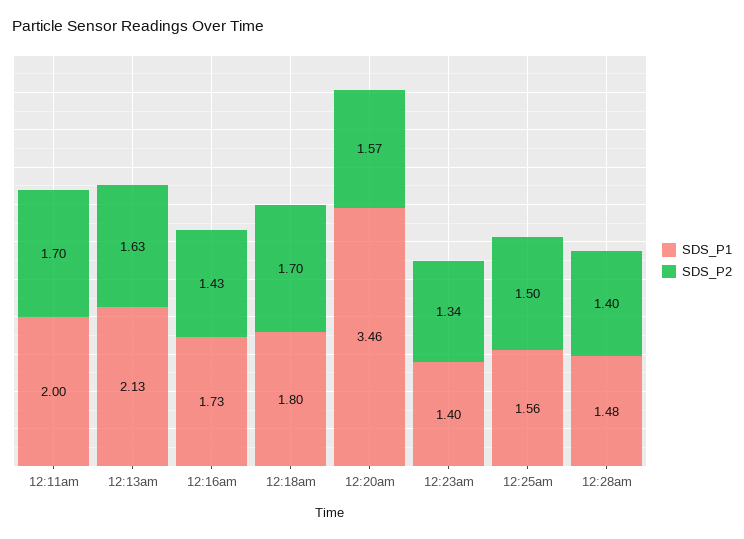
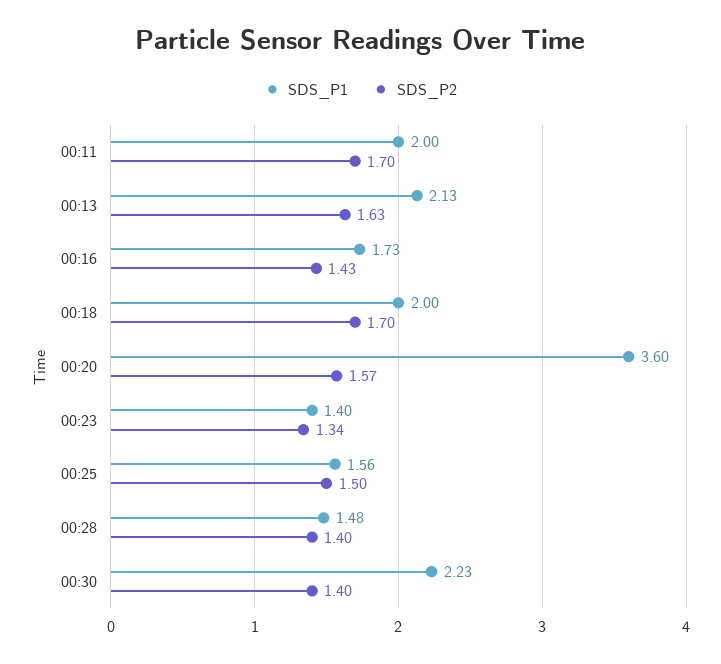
SDS_P1, 12:18am: 1.8 -> 2
SDS_P1, 12:20am: 3.46 -> 3.6
SDS_P1, 00:30: none -> 2.23
SDS_P2, 00:30: none -> 1.4

